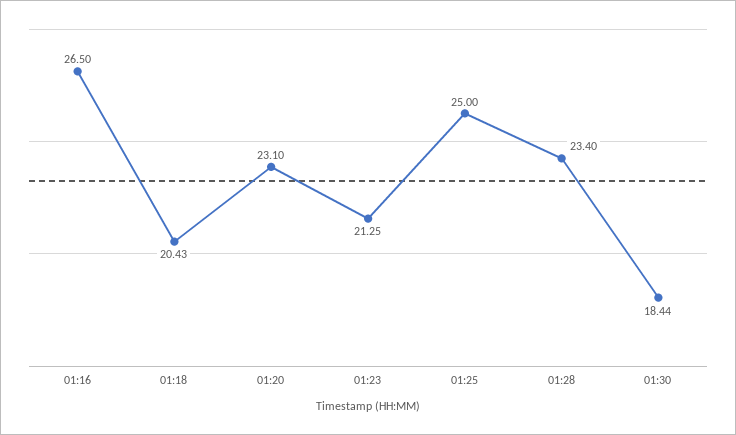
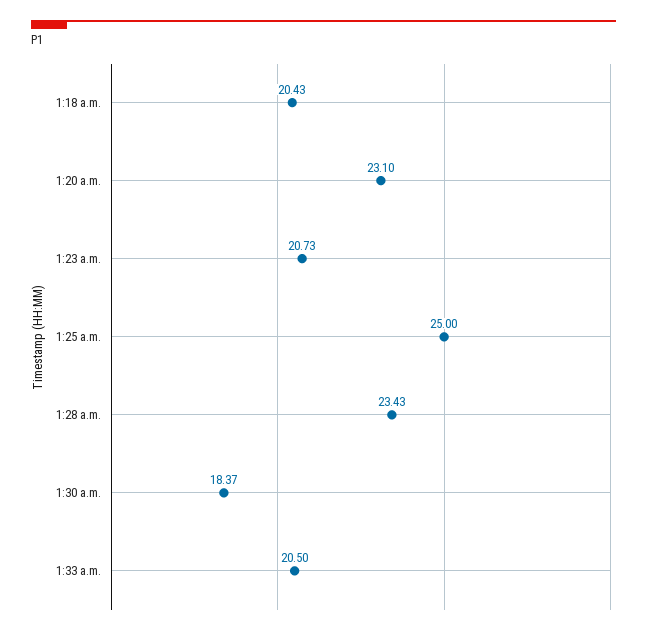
01:16: 26.5 -> none
01:23: 21.25 -> 20.73
01:28: 23.4 -> 23.43
01:30: 18.44 -> 18.37
1:33 a.m.: none -> 20.5

